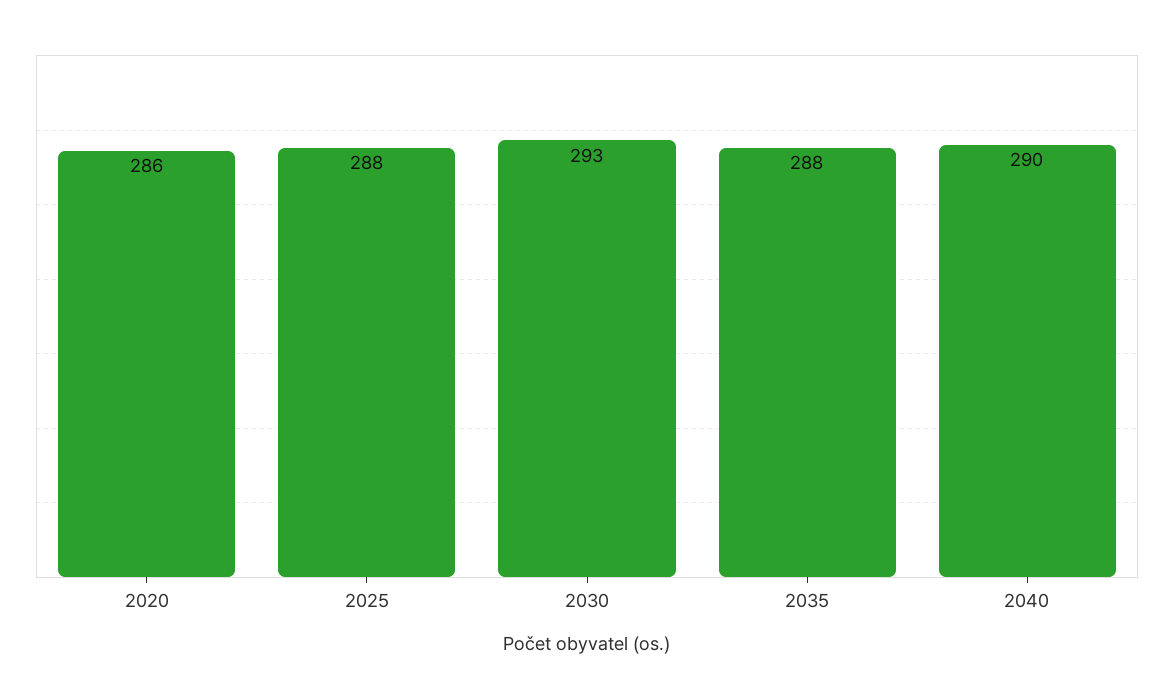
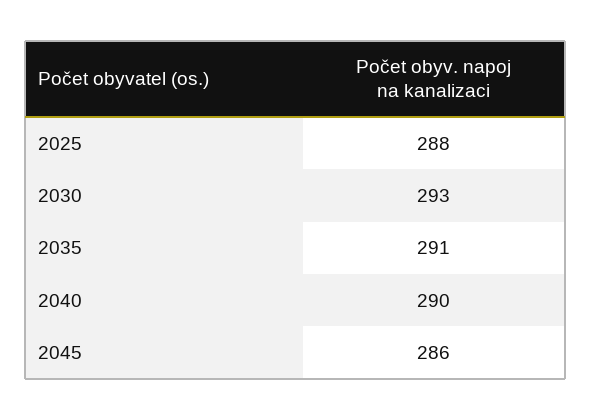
2020: 286 -> none
2035: 288 -> 291
2045: none -> 286

